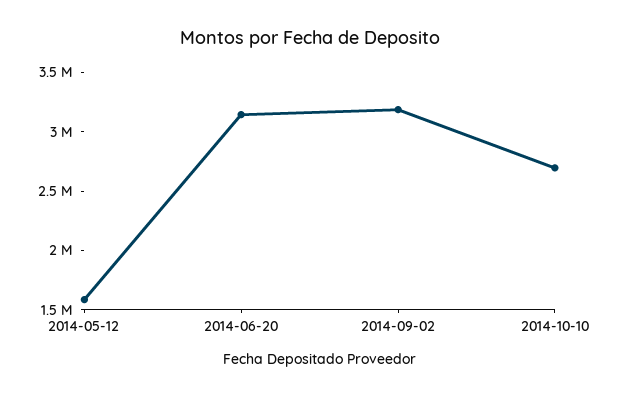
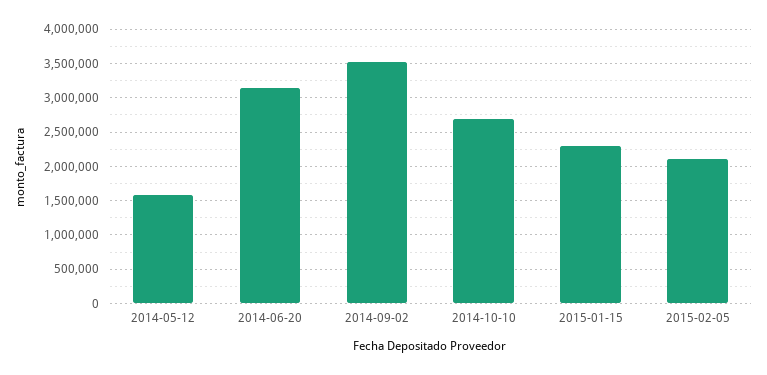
2014-09-02: 3200000 -> 3500000
2015-01-15: none -> 2300000
2015-02-05: none -> 2100000

